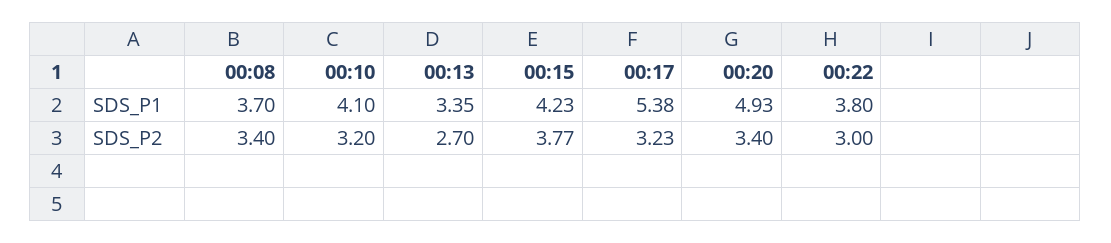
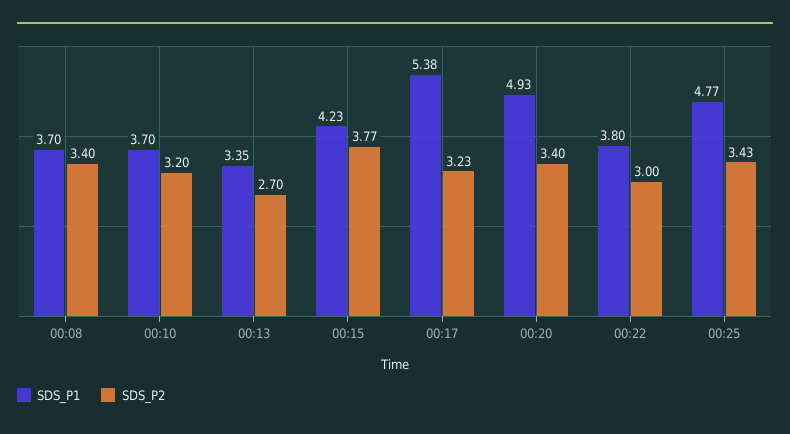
SDS_P1, 00:10: 4.1 -> 3.7
SDS_P1, 00:25: none -> 4.77
SDS_P2, 00:25: none -> 3.43

